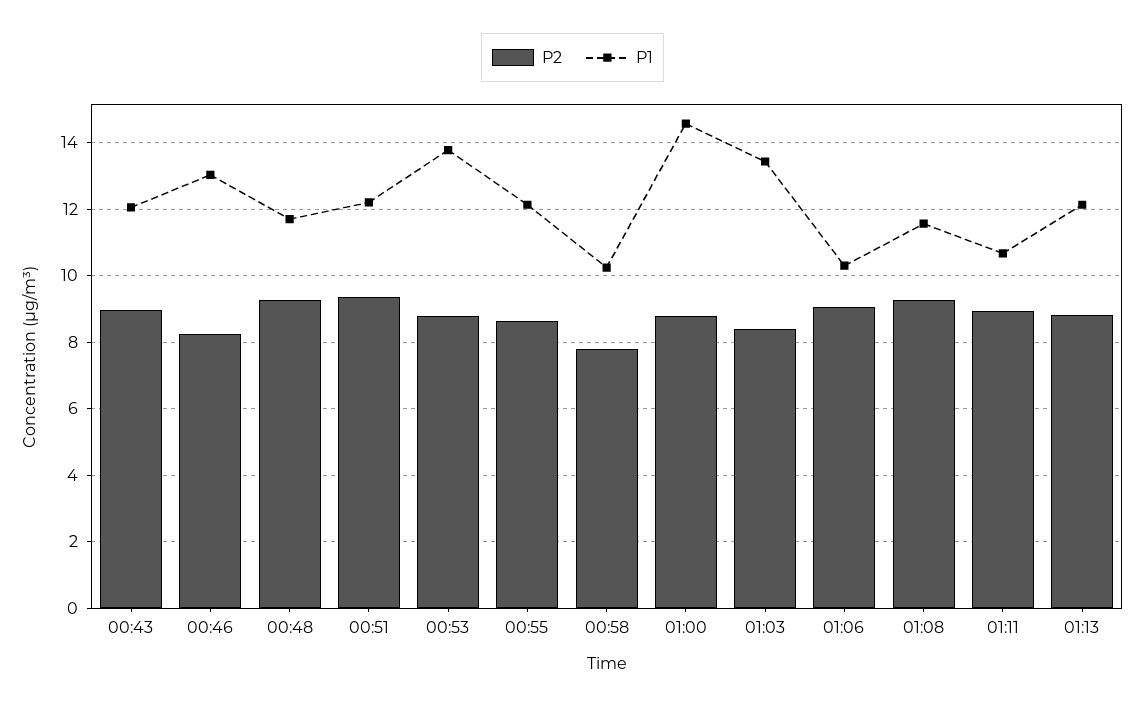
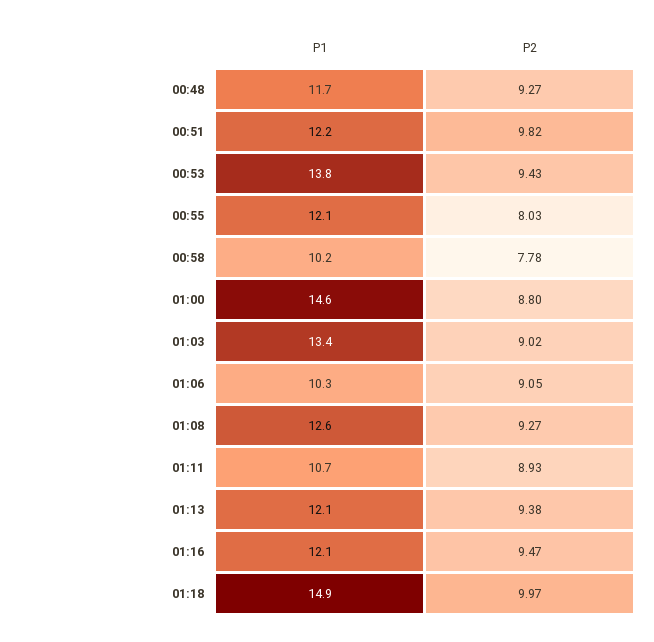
P2, 00:43: 9 -> none
P1, 00:43: 12 -> none
P2, 00:46: 8.2 -> none
P1, 00:46: 13 -> none
P2, 00:51: 9.4 -> 9.82
P2, 00:53: 8.8 -> 9.43
P2, 00:55: 8.6 -> 8.03
P2, 01:03: 8.4 -> 9.02
P1, 01:08: 11.6 -> 12.6
P2, 01:13: 8.8 -> 9.38
P1, 01:16: none -> 12.1
P2, 01:16: none -> 9.47
P1, 01:18: none -> 14.9
P2, 01:18: none -> 9.97

